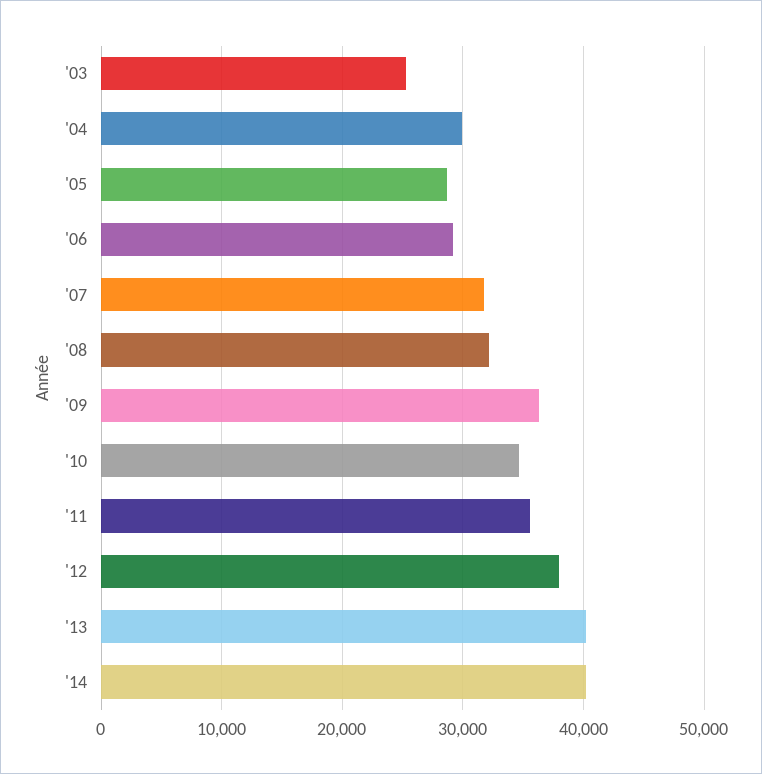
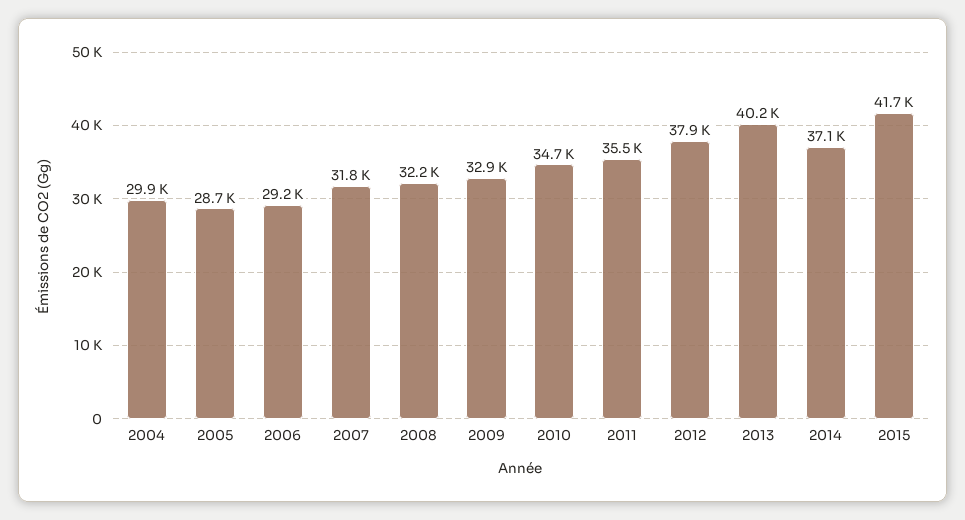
'03: 25000 -> none
'09: 36000 -> 32900
'14: 40000 -> 37100
2015: none -> 41700

